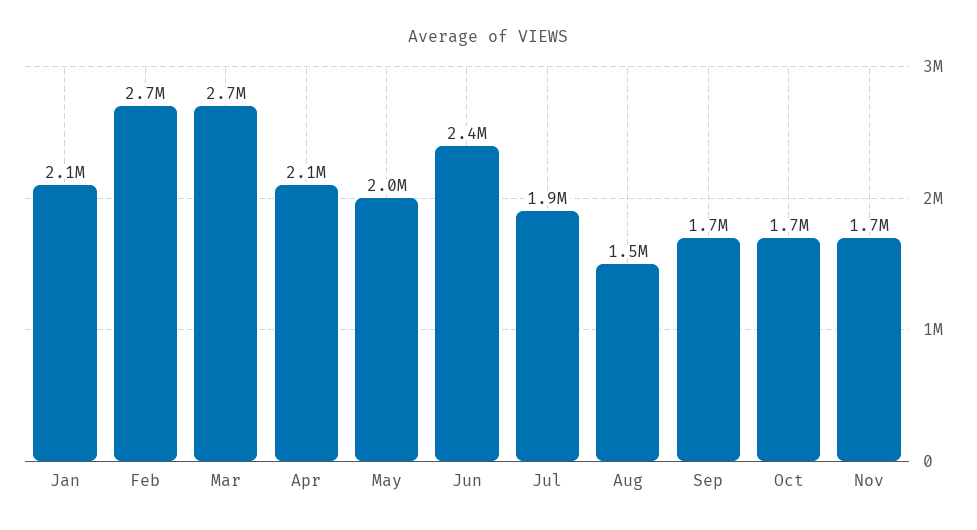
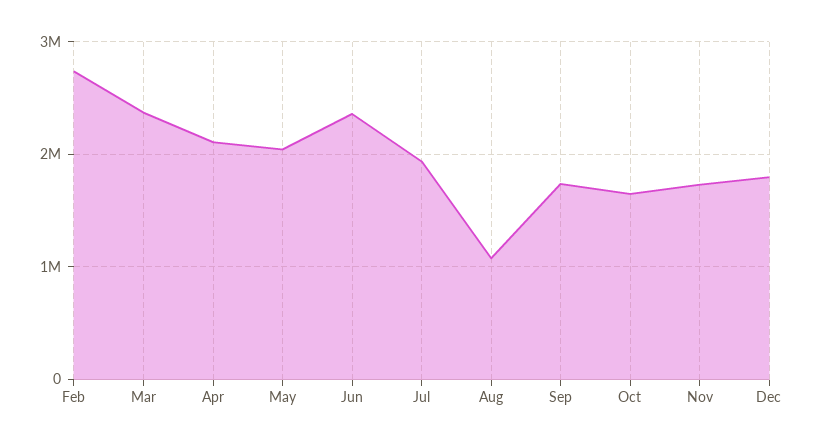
Jan: 2100000 -> none
Mar: 2700000 -> 2400000
Aug: 1500000 -> 1100000
Dec: none -> 1800000

